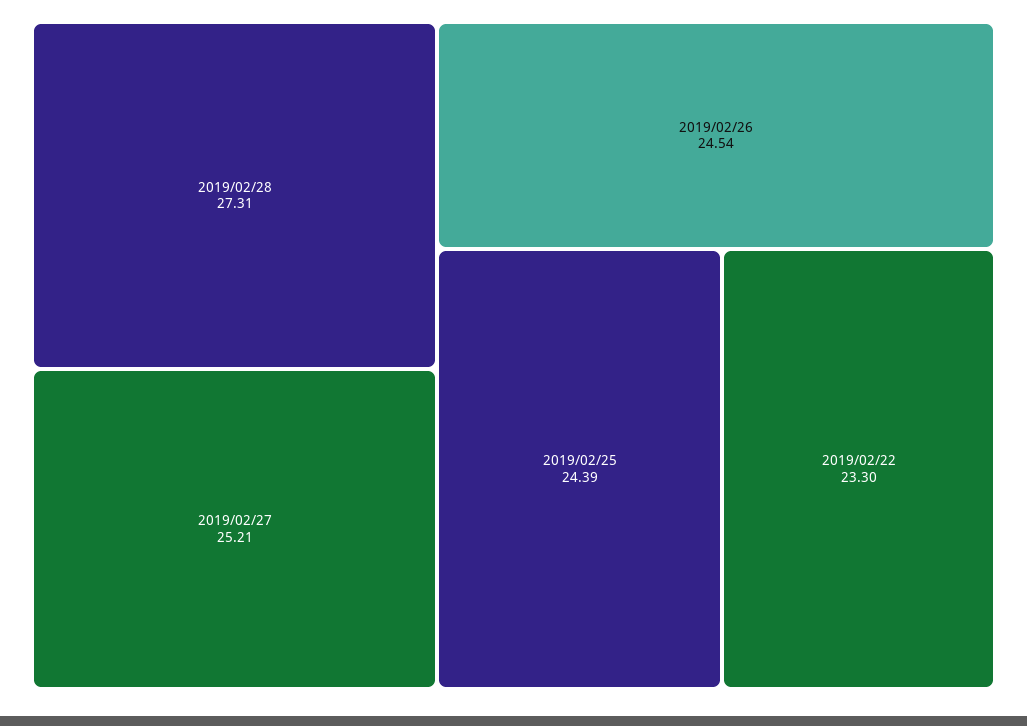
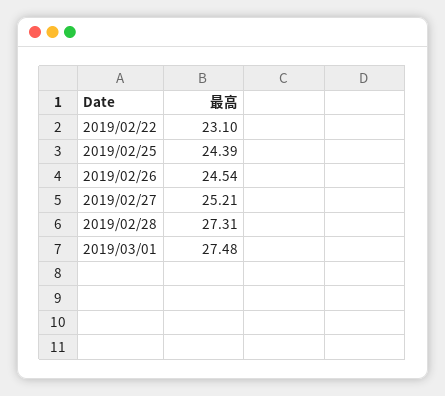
2019/02/22: 23.3 -> 23.1
2019/03/01: none -> 27.48

